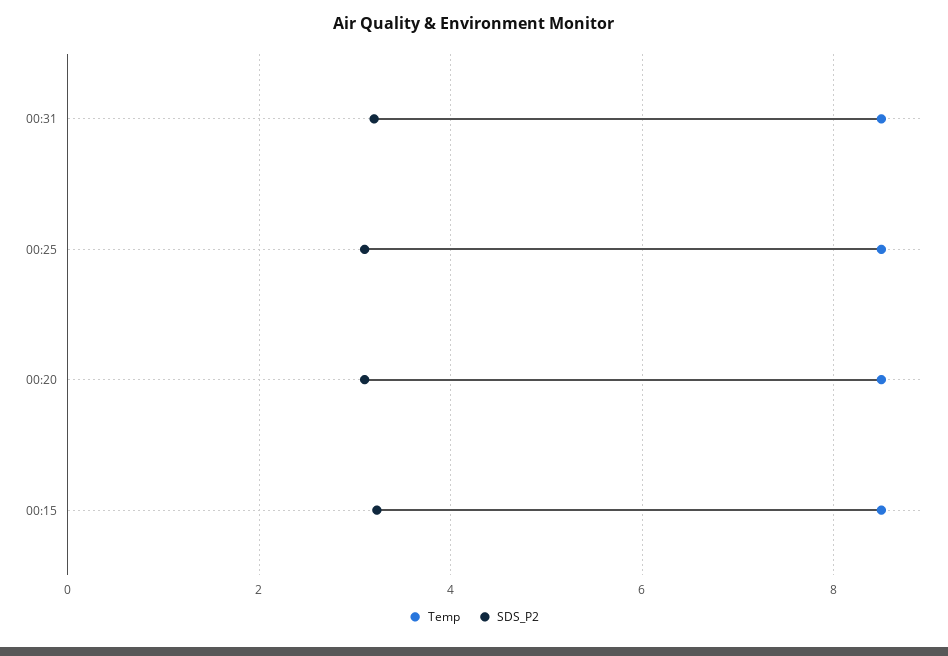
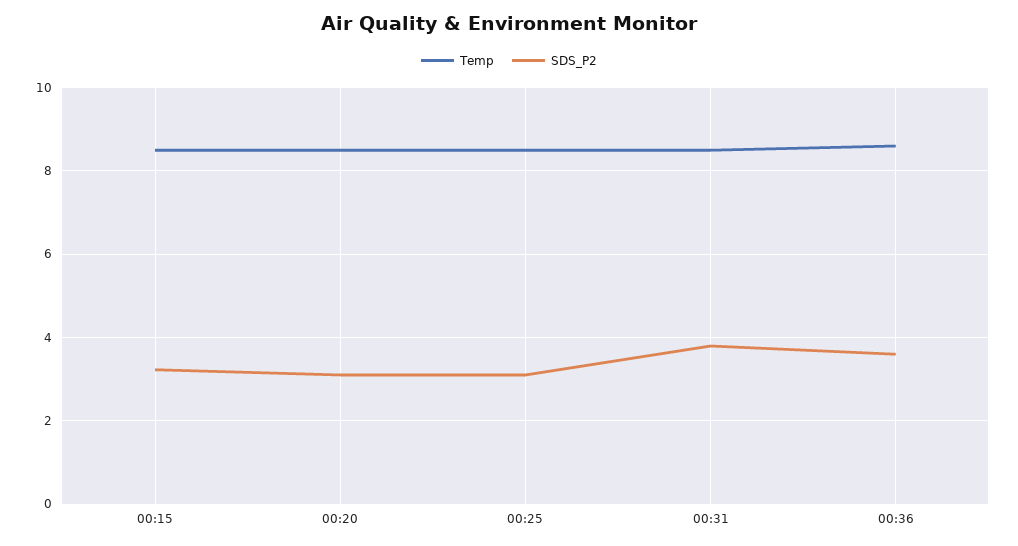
SDS_P2, 00:31: 3.2 -> 3.8
Temp, 00:36: none -> 8.6
SDS_P2, 00:36: none -> 3.6

